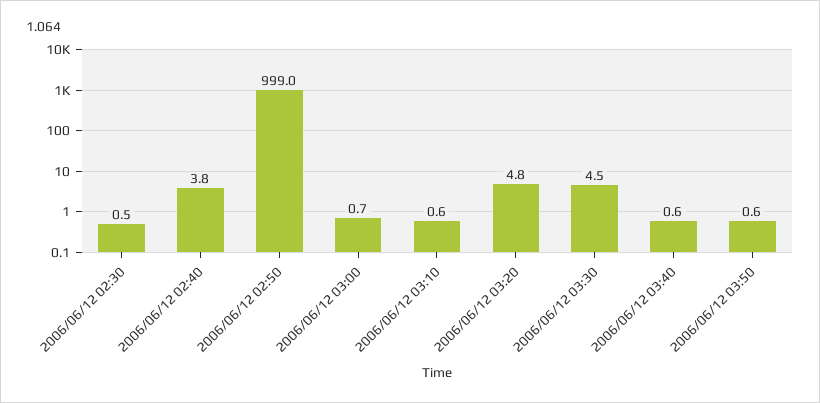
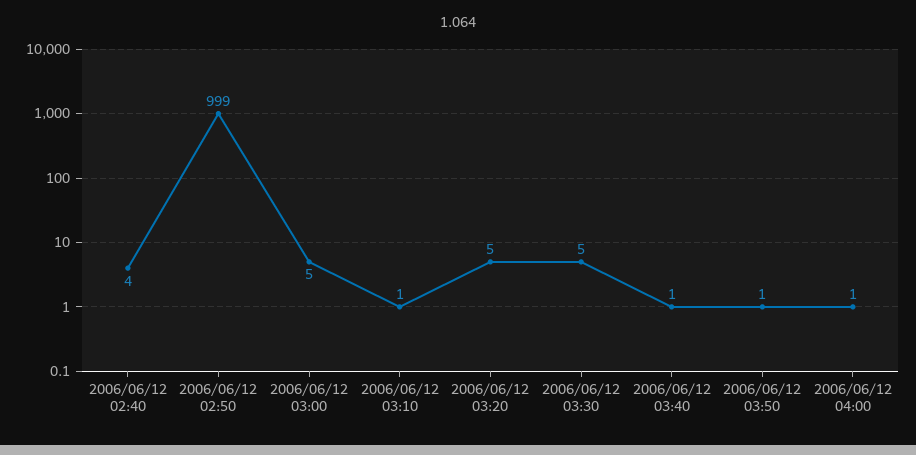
2006/06/12 02:30: 0.5 -> none
2006/06/12 03:00: 0.7 -> 5
2006/06/12 04:00: none -> 1

